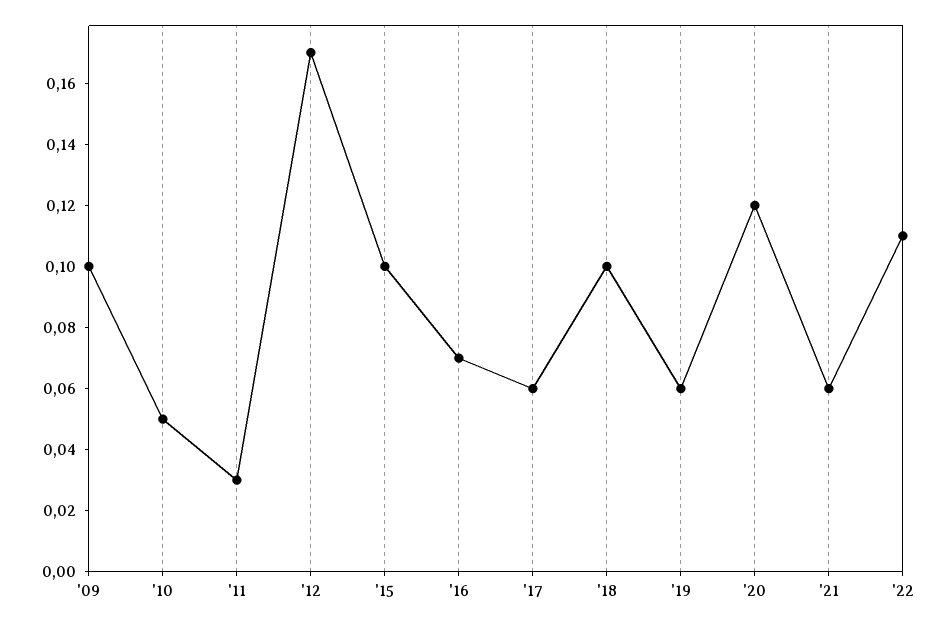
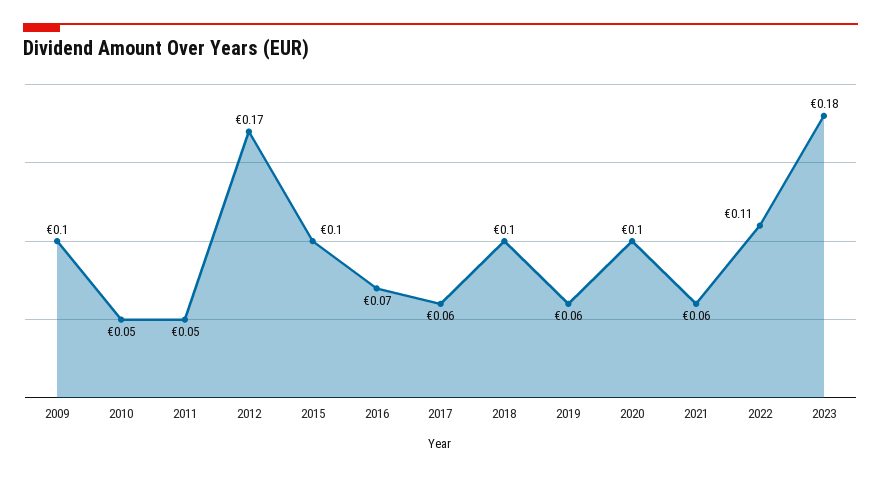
'11: 0.03 -> 0.05
'20: 0.12 -> 0.1
2023: none -> 0.18

